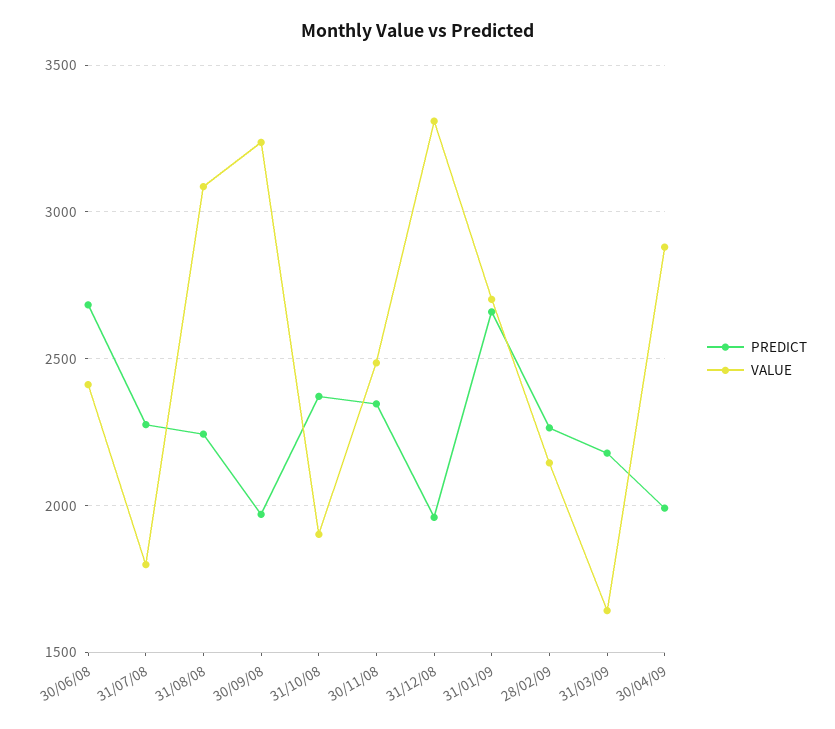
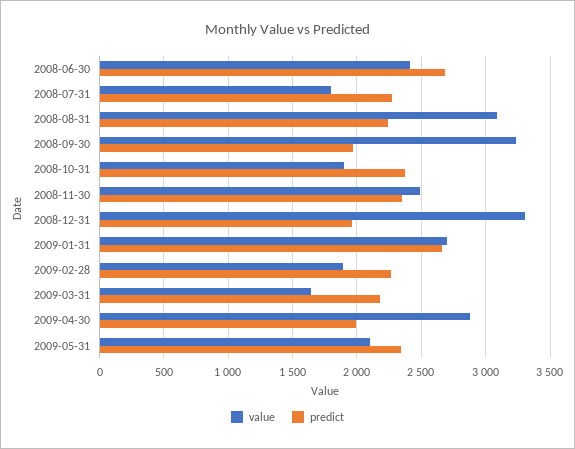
VALUE, 28/02/09: 2150 -> 1900
VALUE, 2009-05-31: none -> 2100
PREDICT, 2009-05-31: none -> 2350

